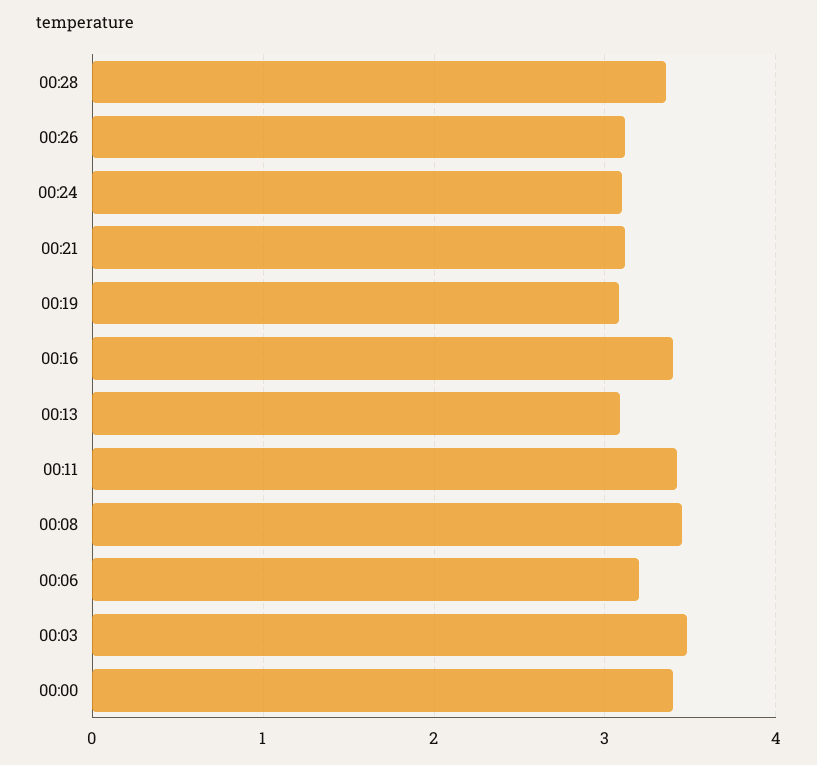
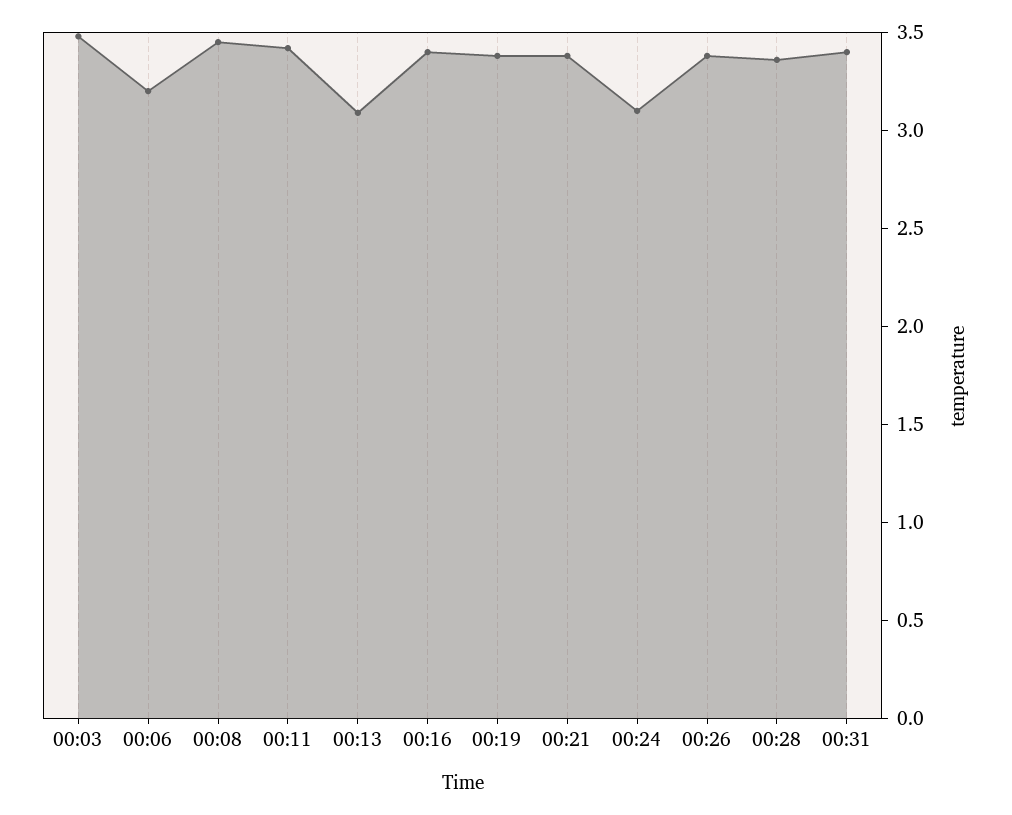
00:26: 3.1 -> 3.4
00:21: 3.1 -> 3.4
00:19: 3.1 -> 3.4
00:00: 3.4 -> none
00:31: none -> 3.4

